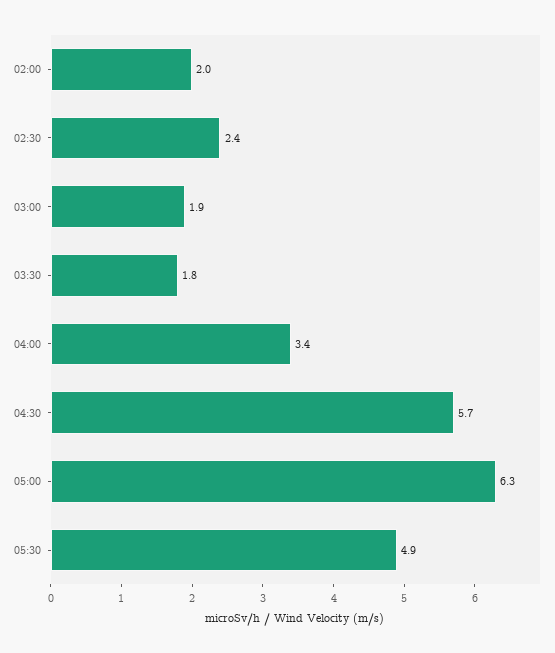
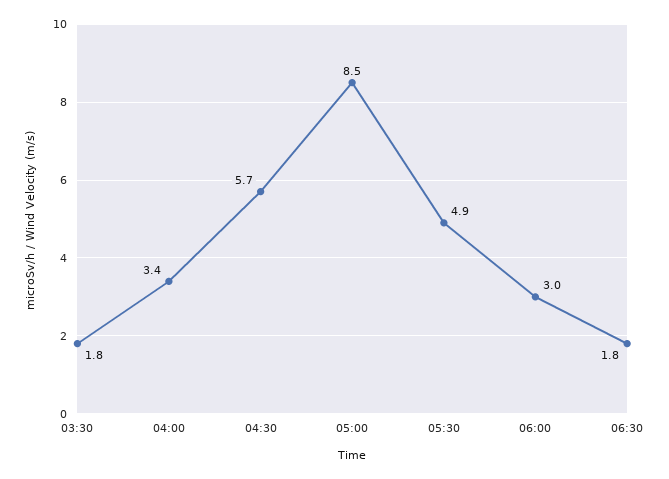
02:00: 2 -> none
02:30: 2.4 -> none
03:00: 1.9 -> none
05:00: 6.3 -> 8.5
06:00: none -> 3
06:30: none -> 1.8

